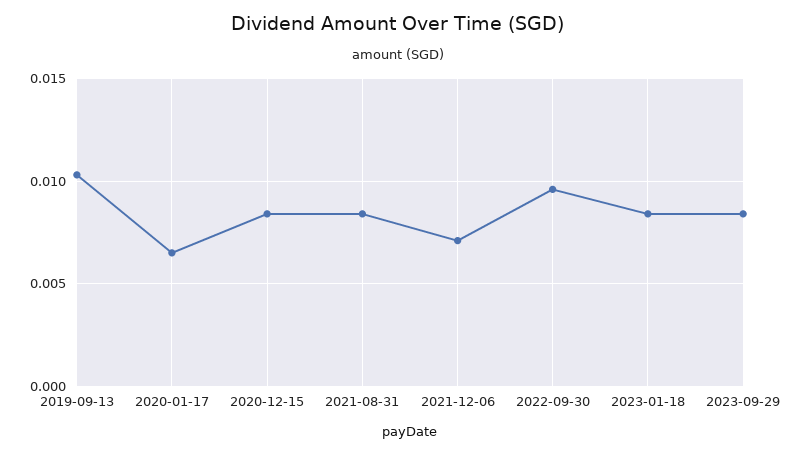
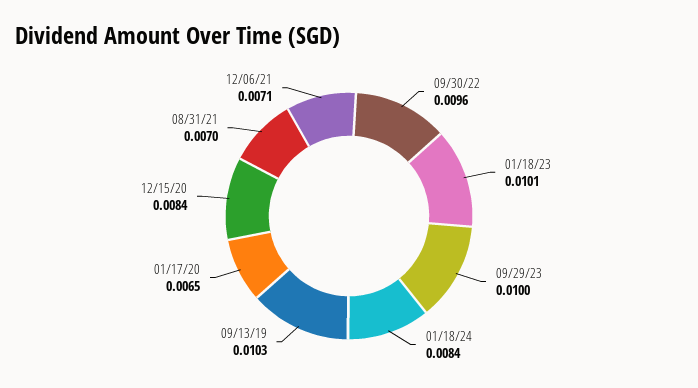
2021-08-31: 0.0085 -> 0.007
2023-01-18: 0.0085 -> 0.0101
2023-09-29: 0.0085 -> 0.01
01/18/24: none -> 0.0084

